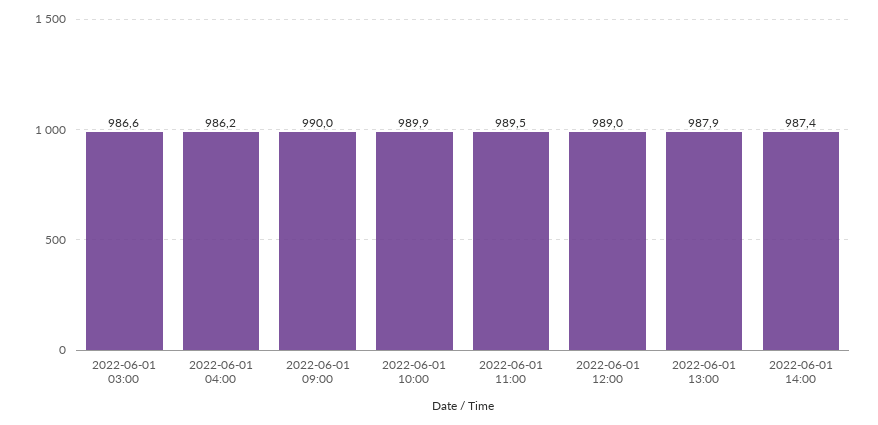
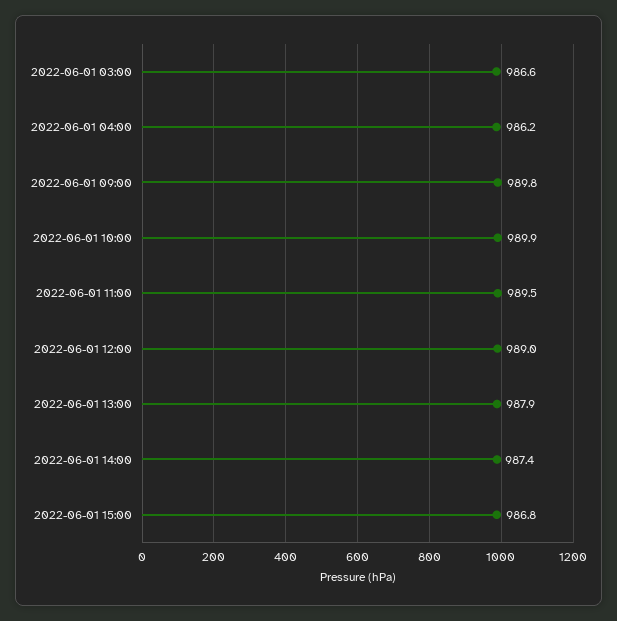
2022-06-01 09:00: 990 -> 989.8
2022-06-01 15:00: none -> 986.8

